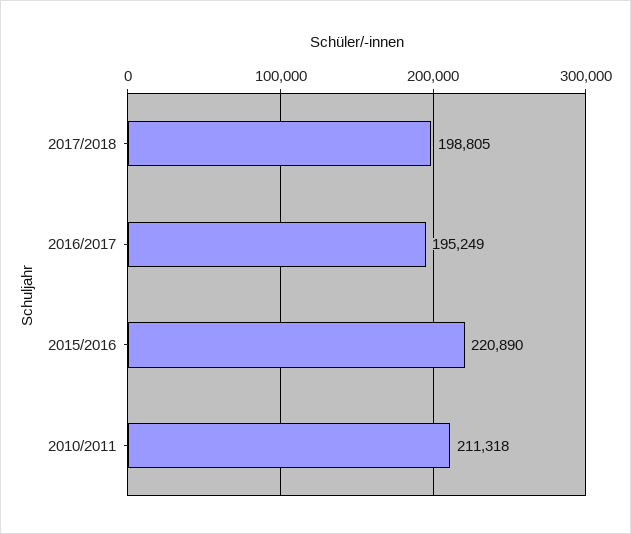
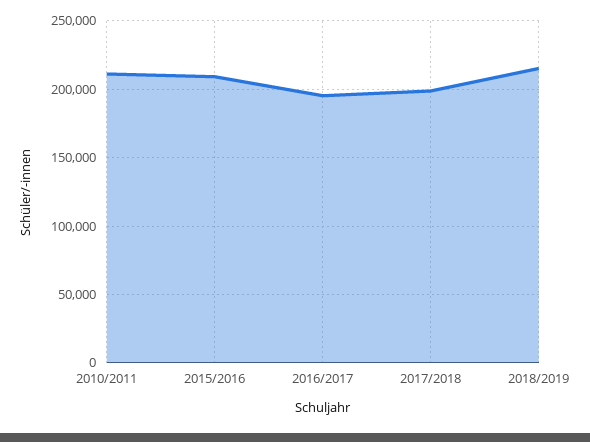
2015/2016: 220890 -> 210000
2018/2019: none -> 215000

